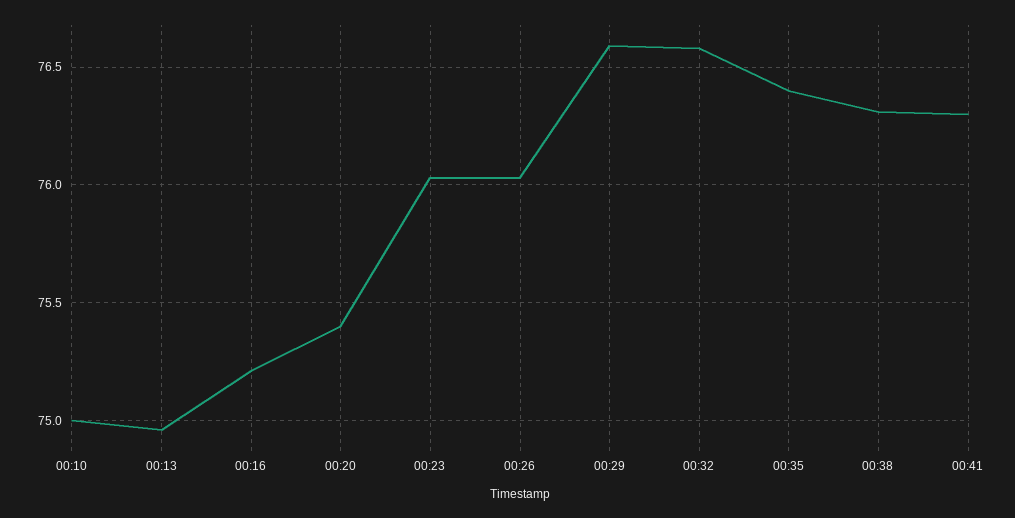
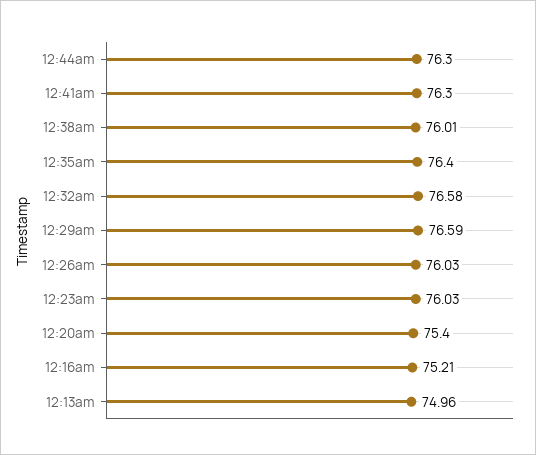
00:10: 75 -> none
00:38: 76.3 -> 76.01
12:44am: none -> 76.3

